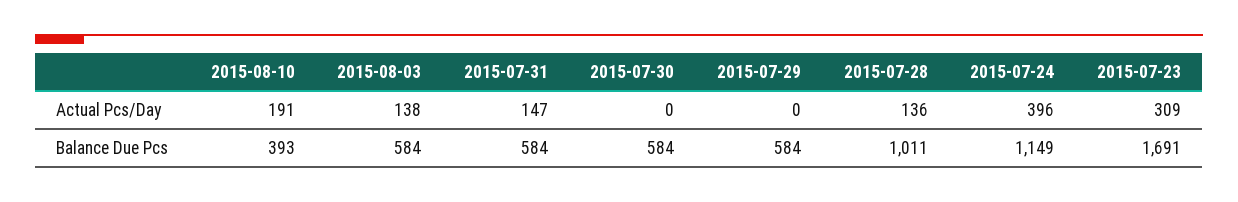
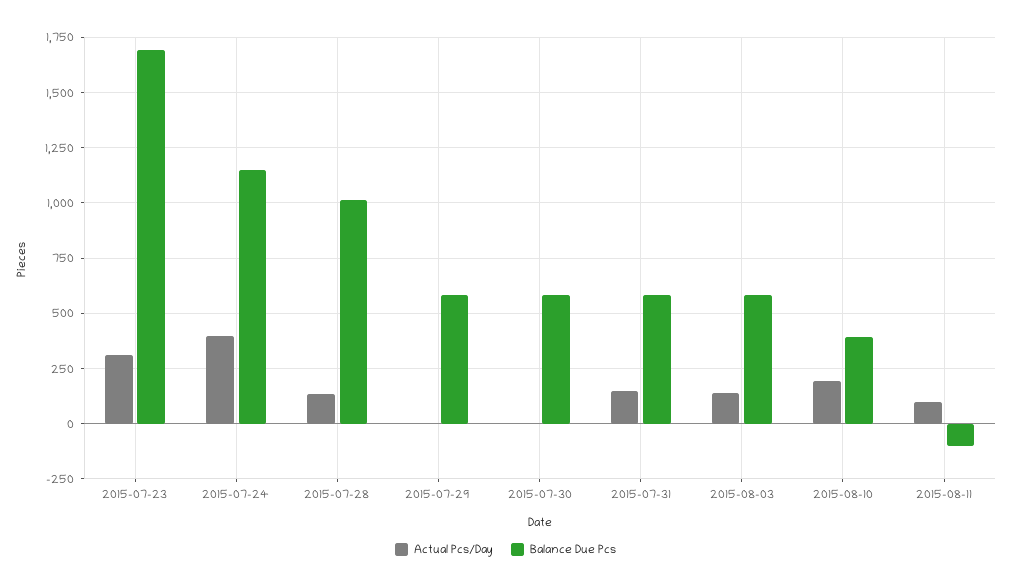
Actual Pcs/Day, 2015-08-11: none -> 100
Balance Due Pcs, 2015-08-11: none -> -100

